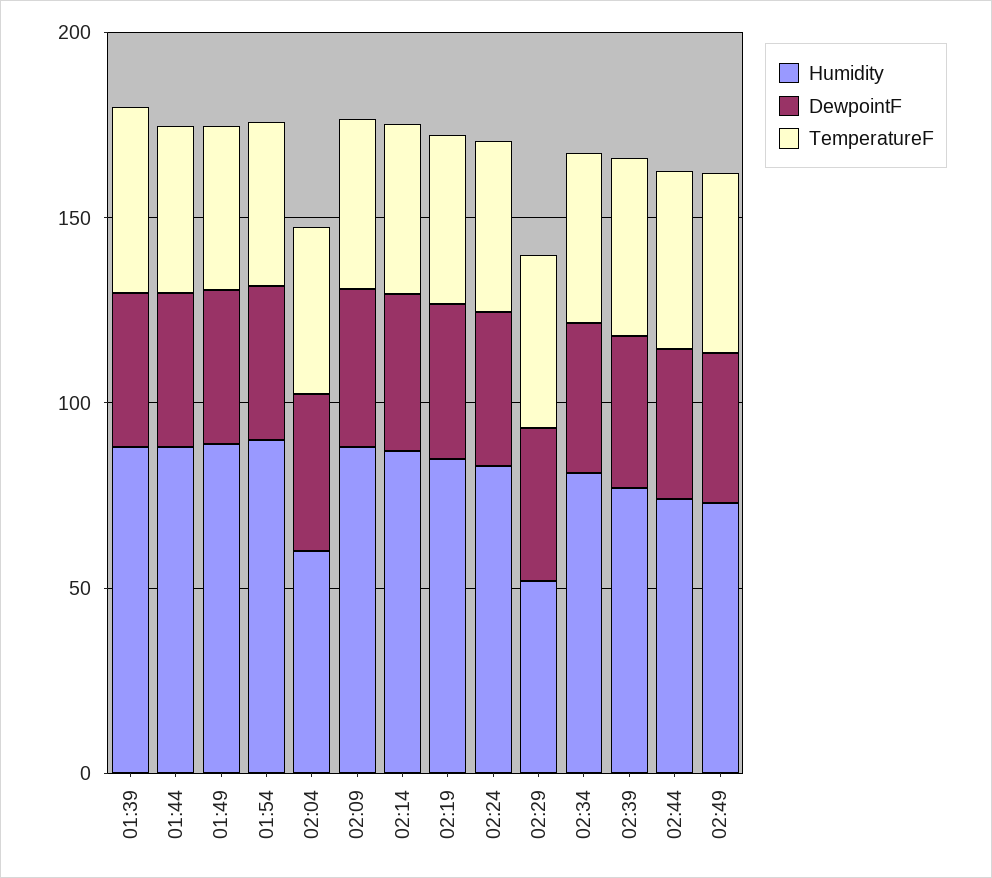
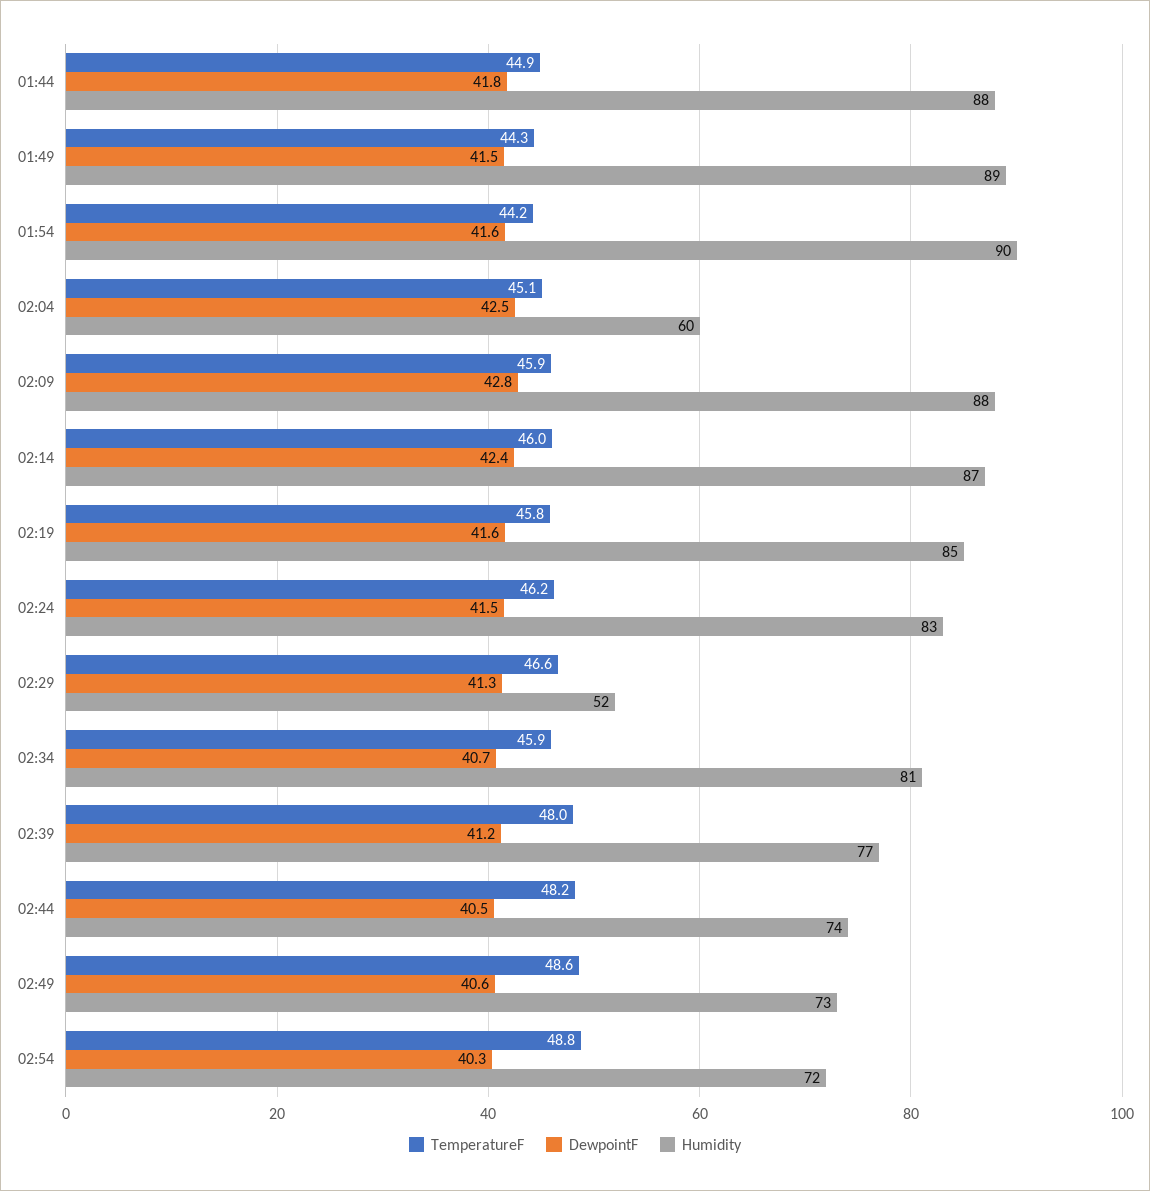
Humidity, 01:39: 90 -> none
DewpointF, 01:39: 40 -> none
TemperatureF, 01:39: 50 -> none
TemperatureF, 02:54: none -> 48.8
DewpointF, 02:54: none -> 40.3
Humidity, 02:54: none -> 72

